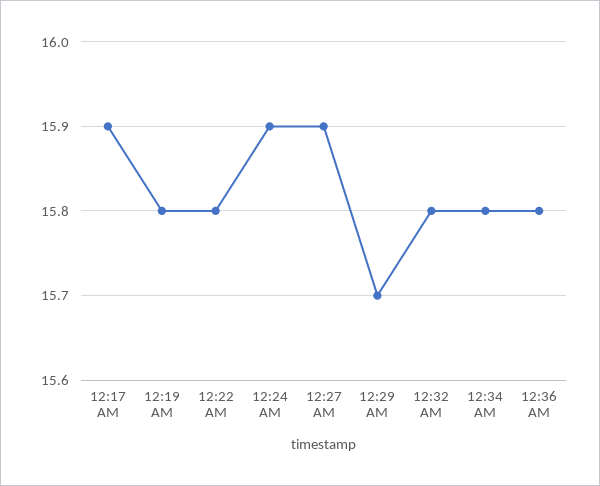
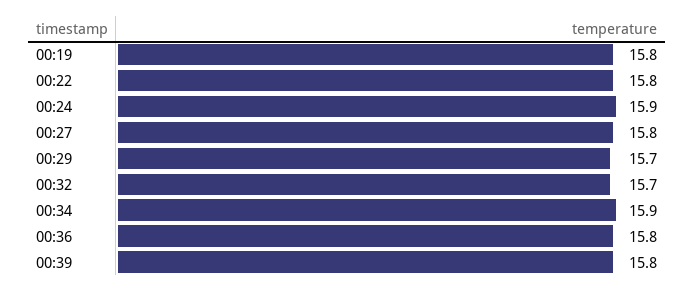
12:17 AM: 15.9 -> none
12:27 AM: 15.9 -> 15.8
12:32 AM: 15.8 -> 15.7
12:34 AM: 15.8 -> 15.9
00:39: none -> 15.8

